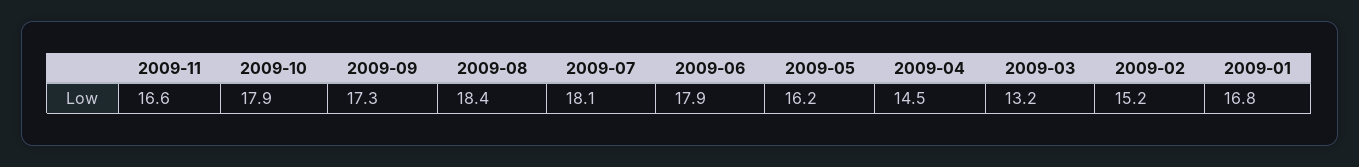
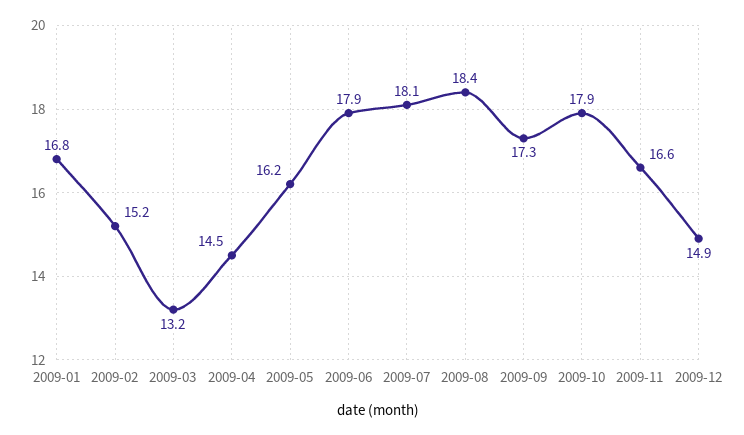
2009-12: none -> 14.9

